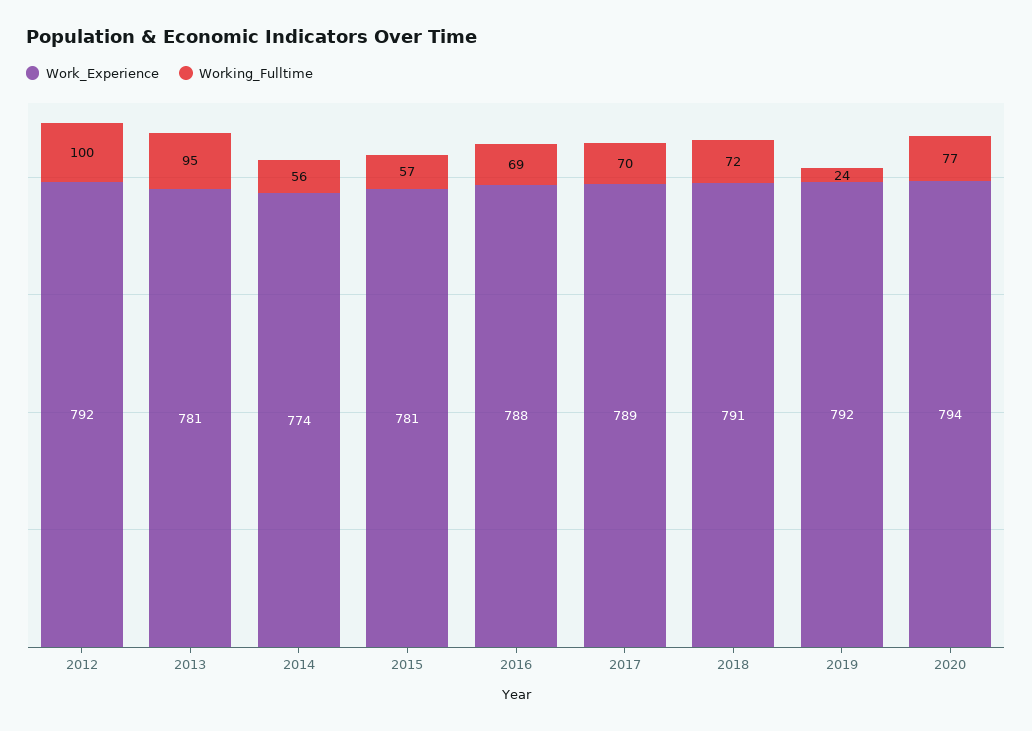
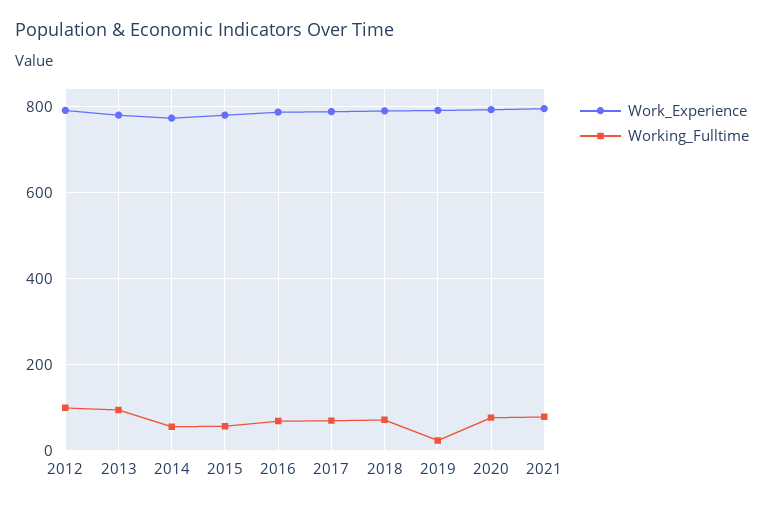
Work_Experience, 2021: none -> 800
Working_Fulltime, 2021: none -> 80

